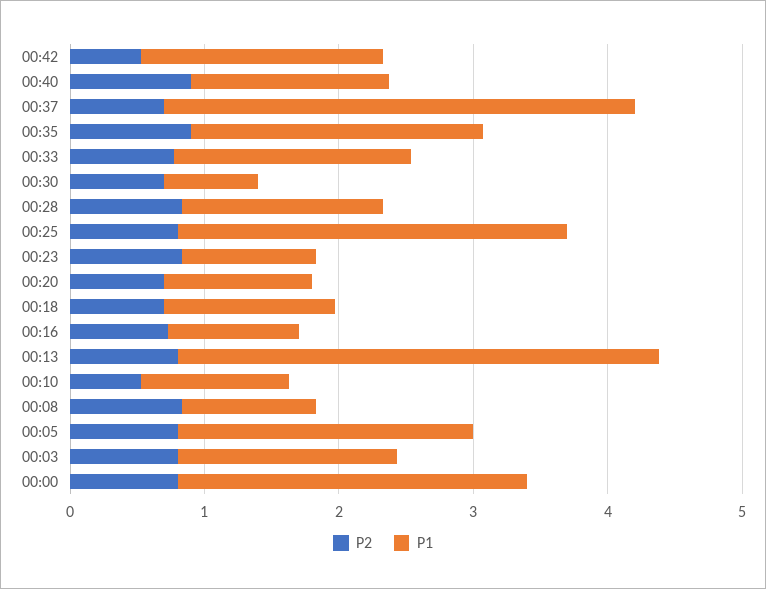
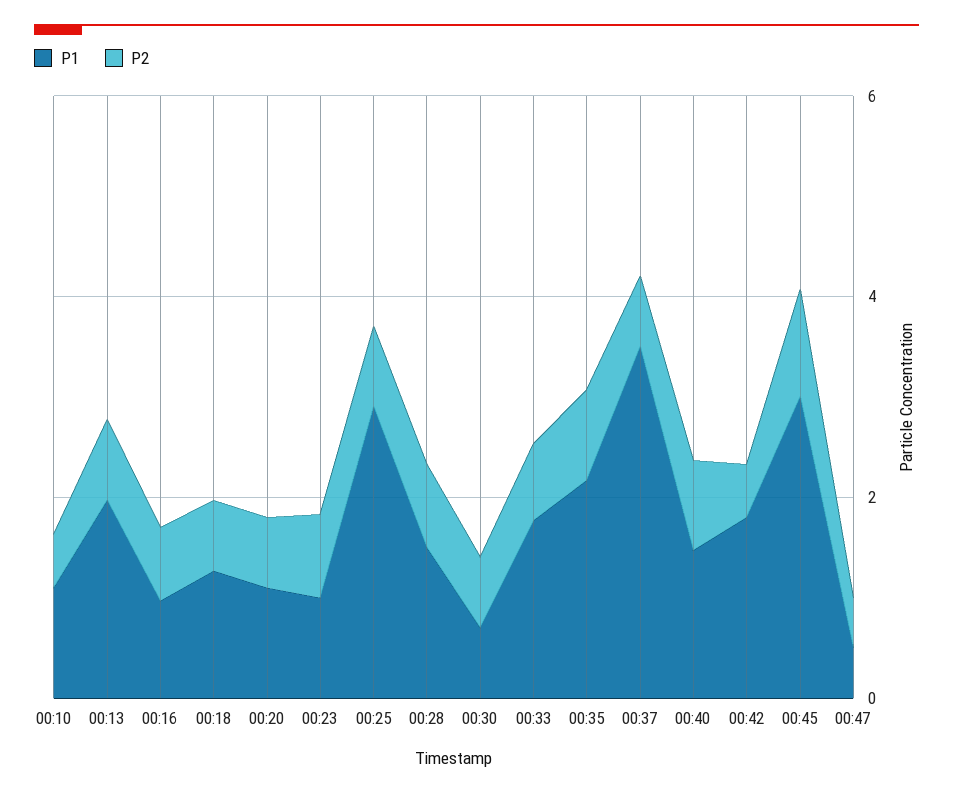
P1, 00:13: 3.6 -> 2
P2, 00:08: 0.8 -> none
P1, 00:08: 1 -> none
P2, 00:05: 0.8 -> none
P1, 00:05: 2.2 -> none
P2, 00:03: 0.8 -> none
P1, 00:03: 1.6 -> none
P2, 00:00: 0.8 -> none
P1, 00:00: 2.6 -> none
P1, 00:45: none -> 3
P2, 00:45: none -> 1
P1, 00:47: none -> 0.5
P2, 00:47: none -> 0.5

